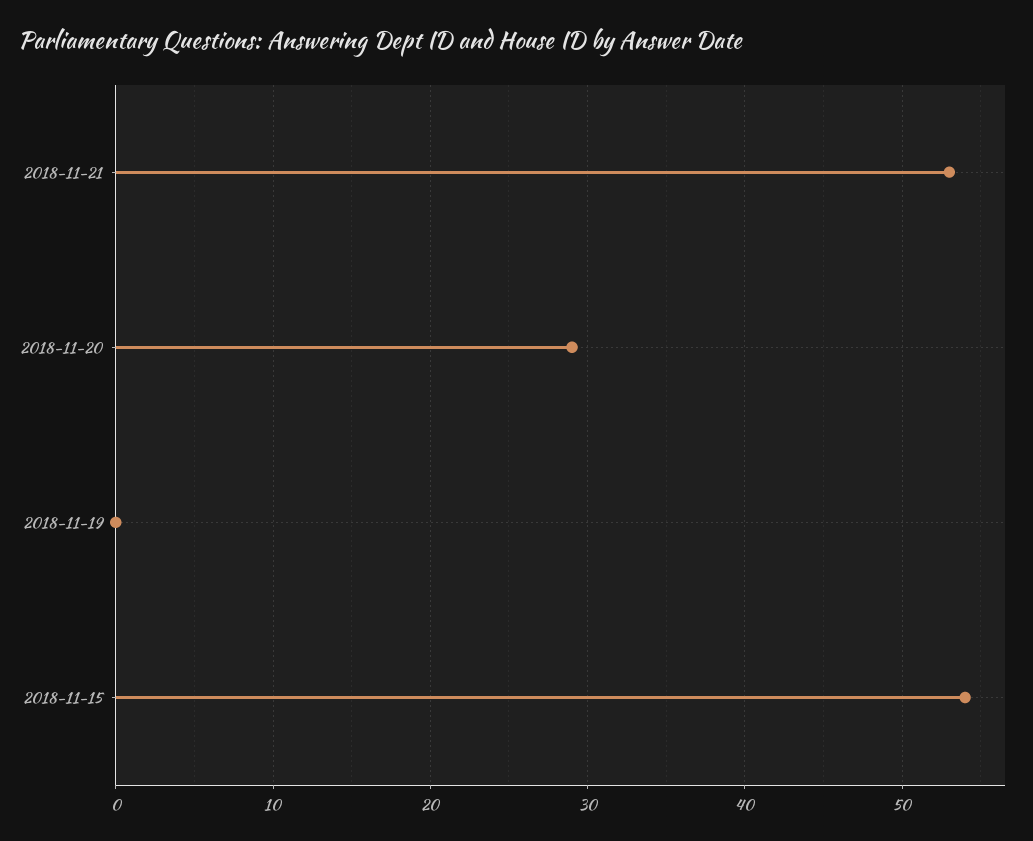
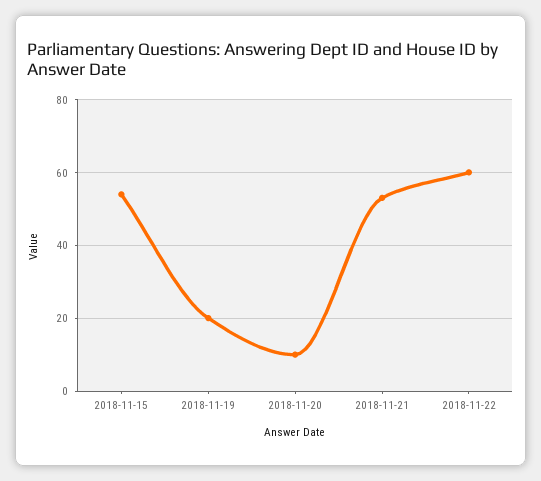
2018-11-20: 29 -> 10
2018-11-19: 0 -> 20
2018-11-22: none -> 60

